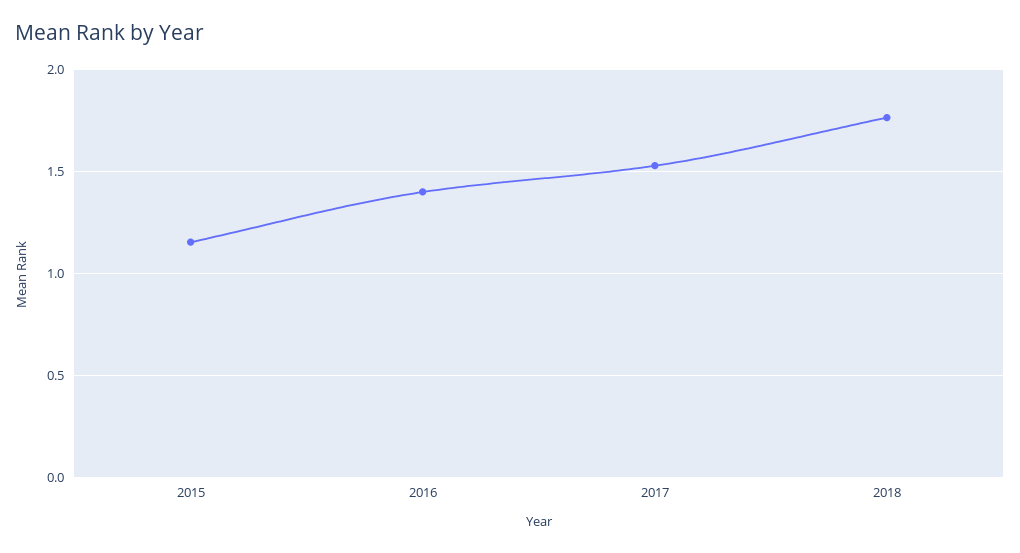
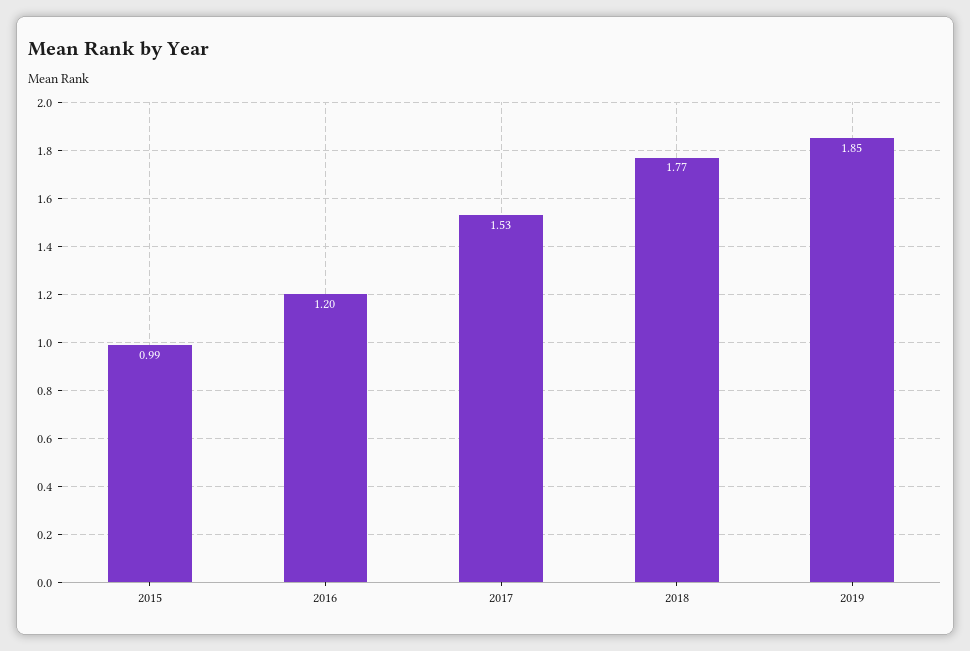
2015: 1.15 -> 0.99
2016: 1.4 -> 1.2
2019: none -> 1.85

